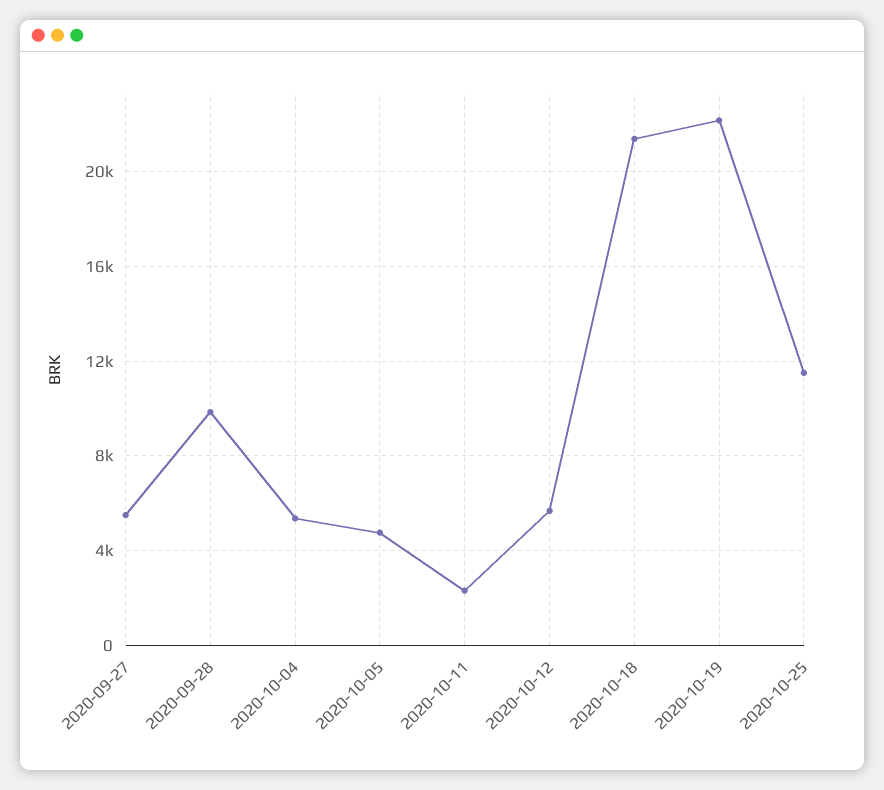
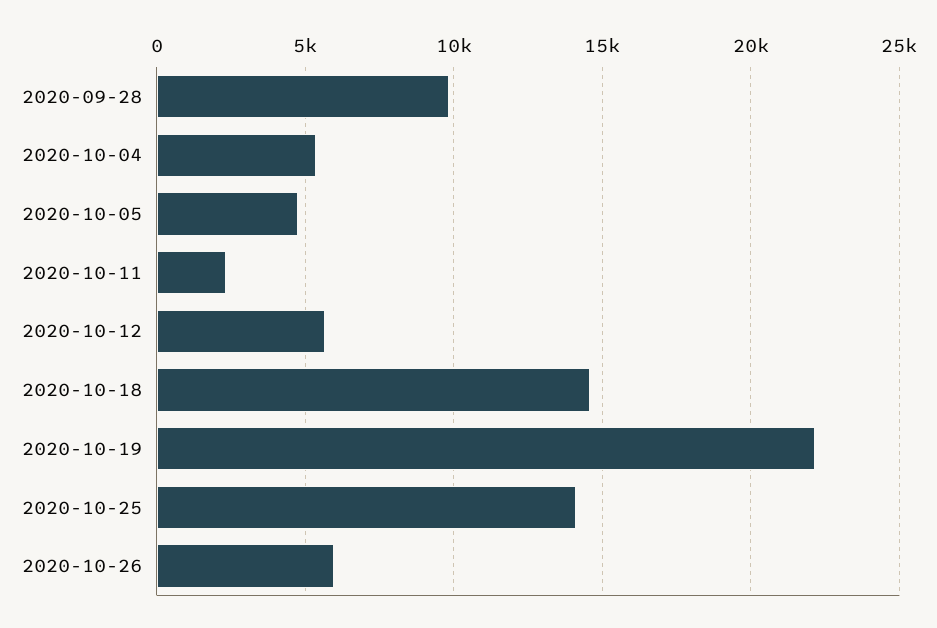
2020-09-27: 5500 -> none
2020-10-18: 21500 -> 14500
2020-10-25: 11500 -> 14000
2020-10-26: none -> 6000

